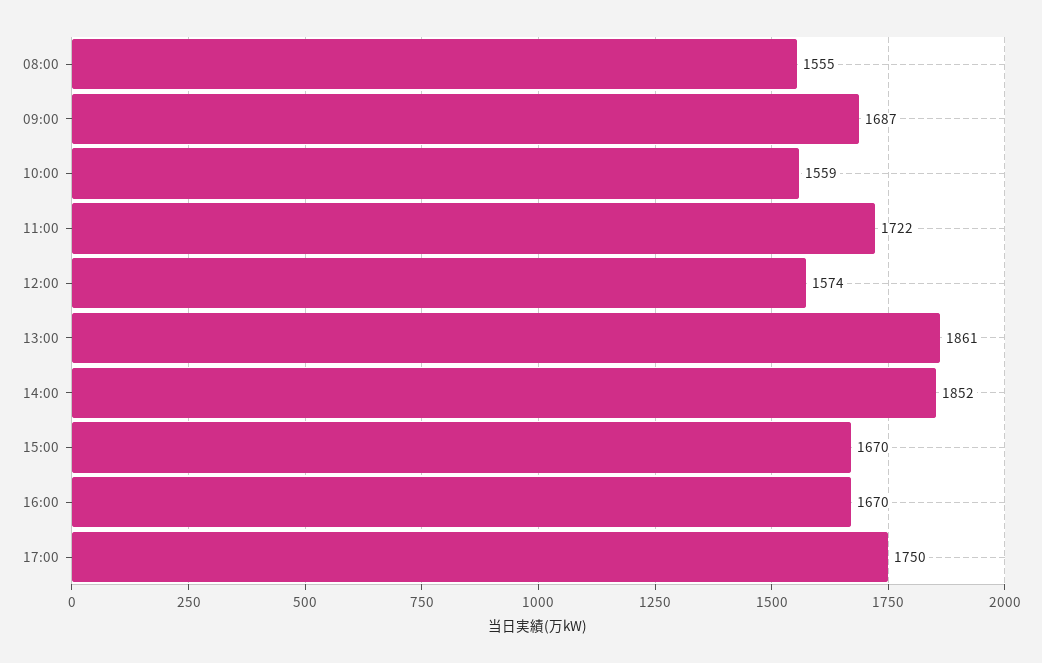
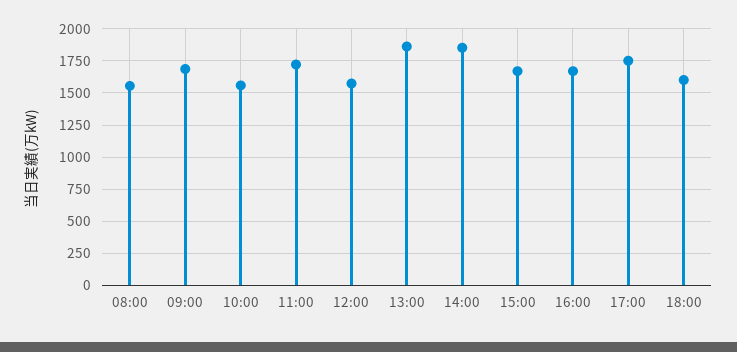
18:00: none -> 1600

